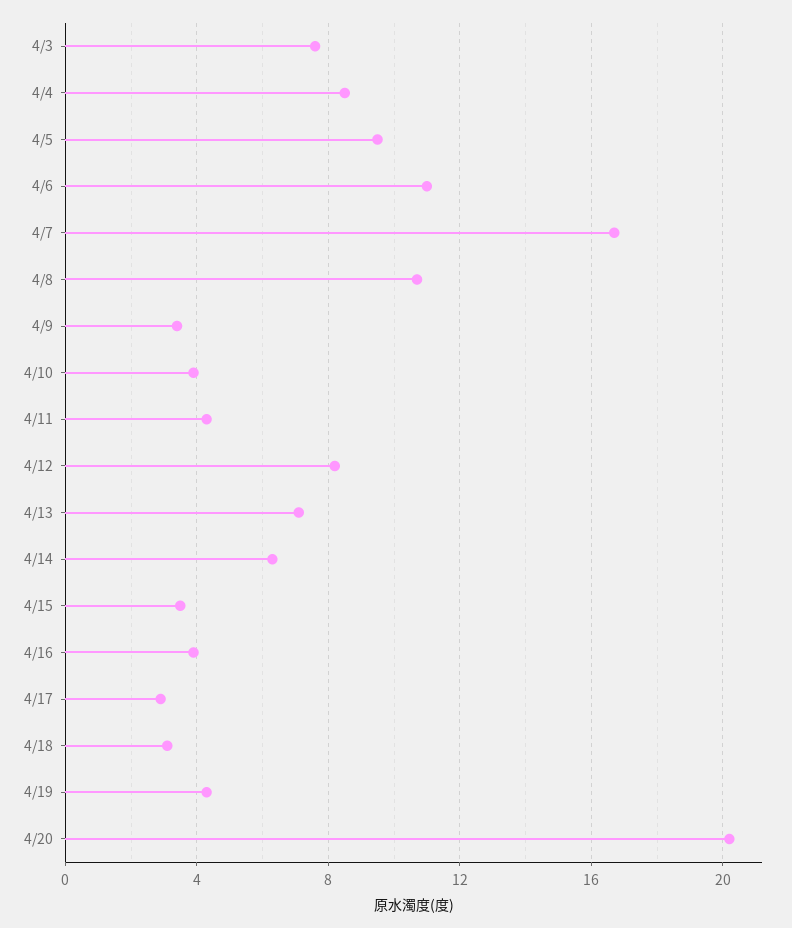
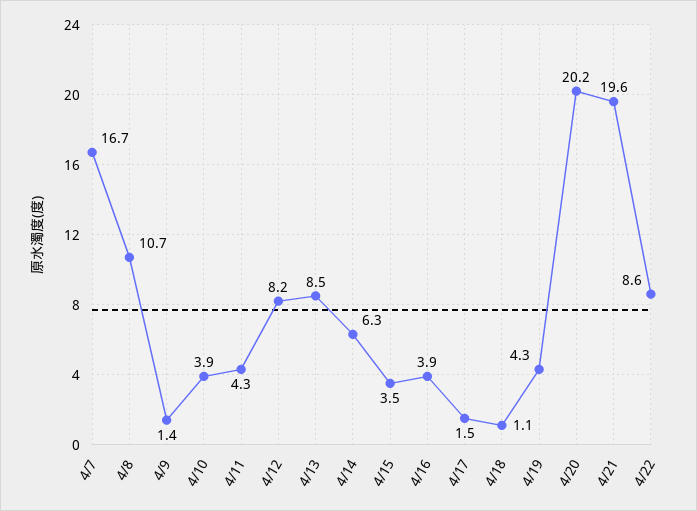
4/3: 7.5 -> none
4/4: 8.5 -> none
4/5: 9.5 -> none
4/6: 11 -> none
4/9: 3.5 -> 1.4
4/13: 7 -> 8.5
4/17: 3 -> 1.5
4/18: 3 -> 1.1
4/21: none -> 19.6
4/22: none -> 8.6

